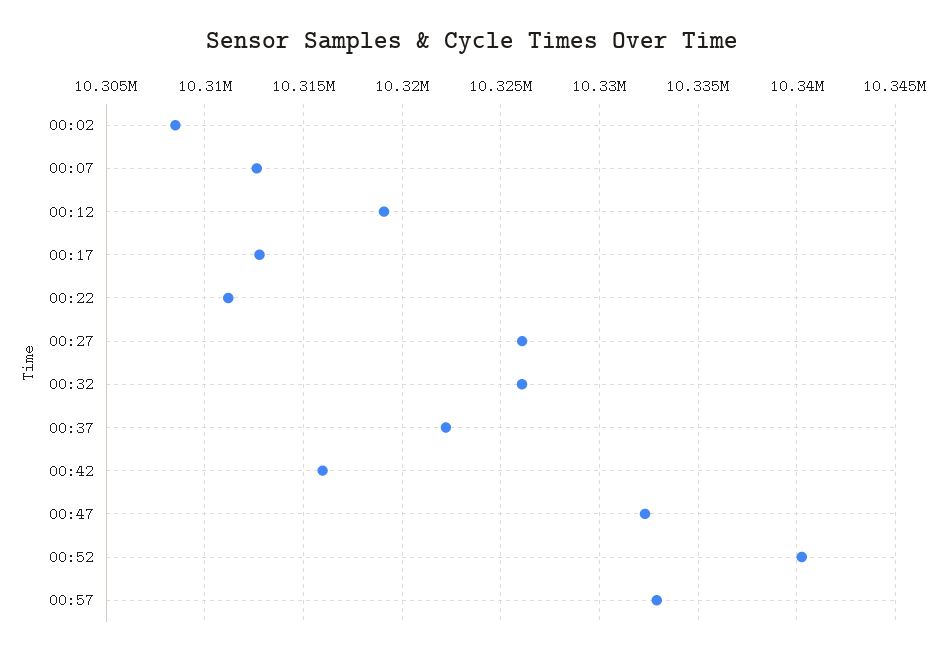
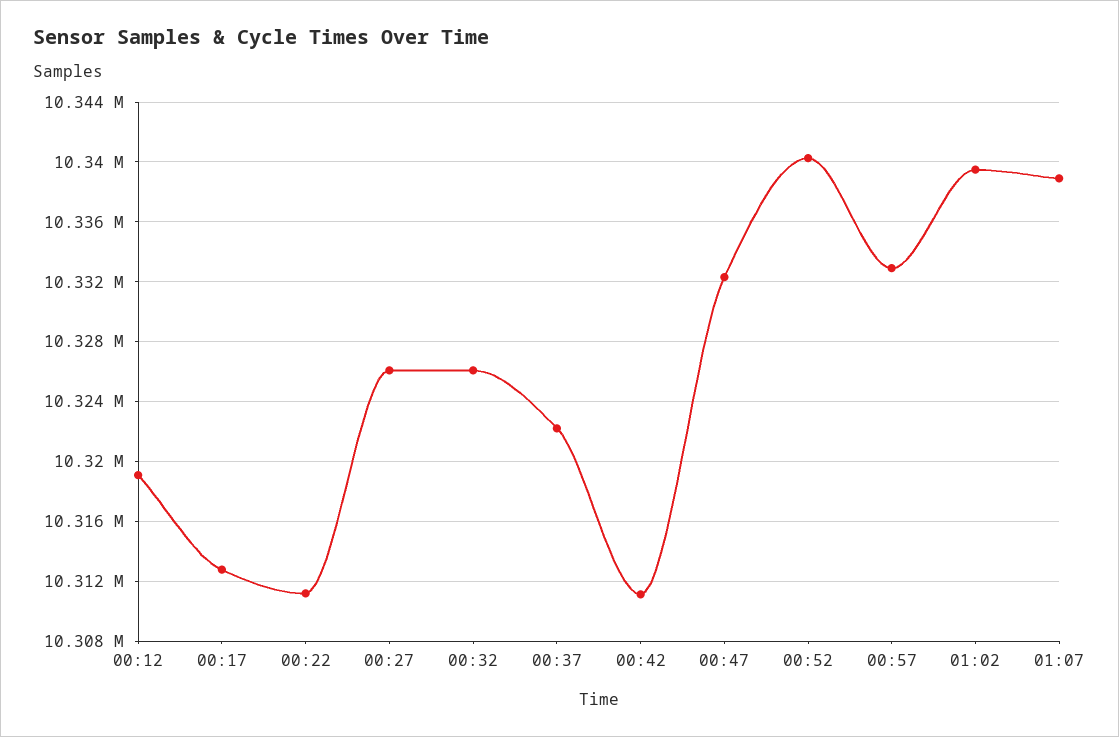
00:02: 10308500 -> none
00:07: 10312500 -> none
00:42: 10316000 -> 10311000
01:02: none -> 10339500
01:07: none -> 10339000

